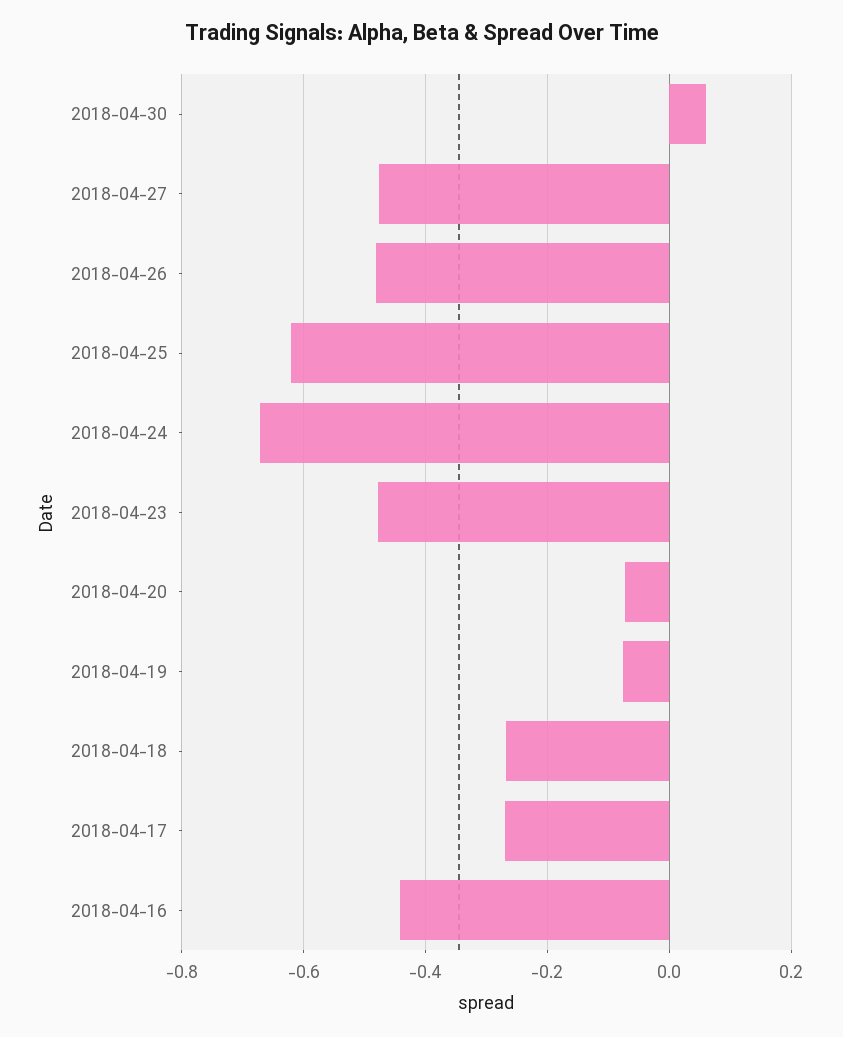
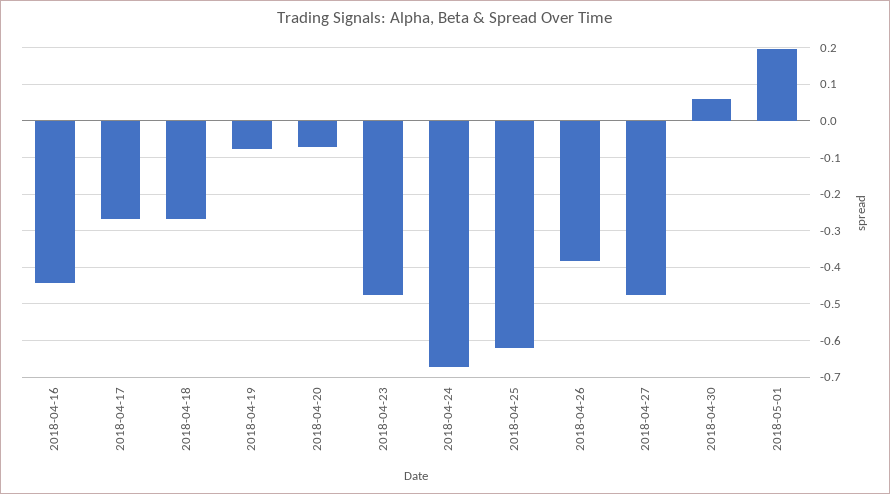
2018-04-26: -0.48 -> -0.38
2018-05-01: none -> 0.2

